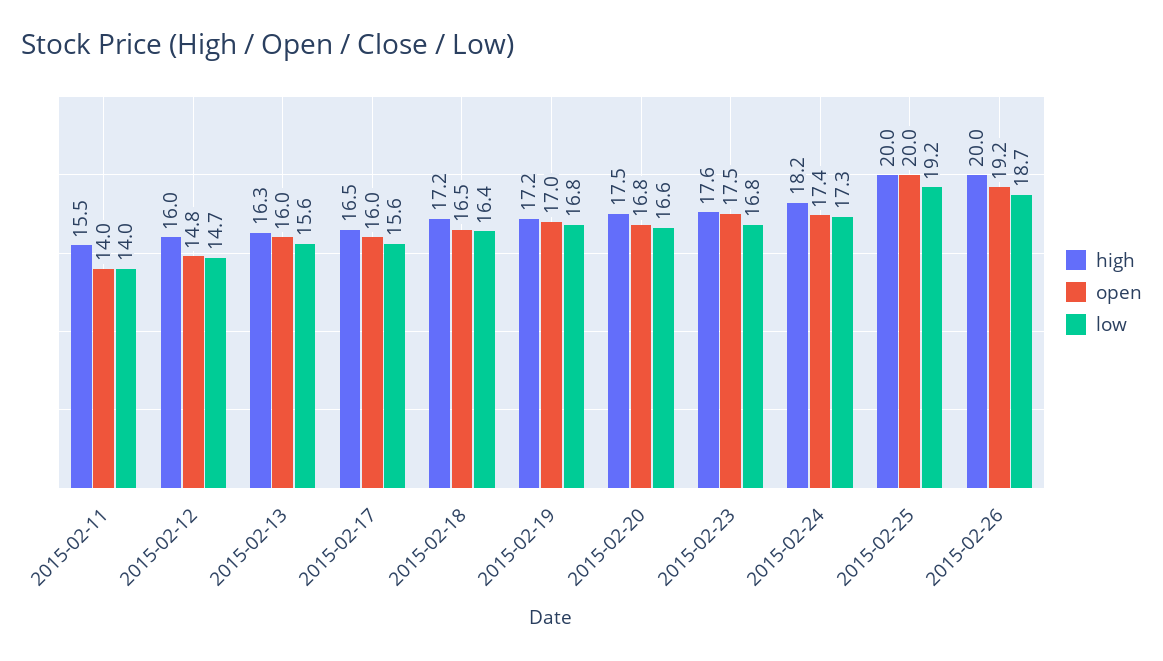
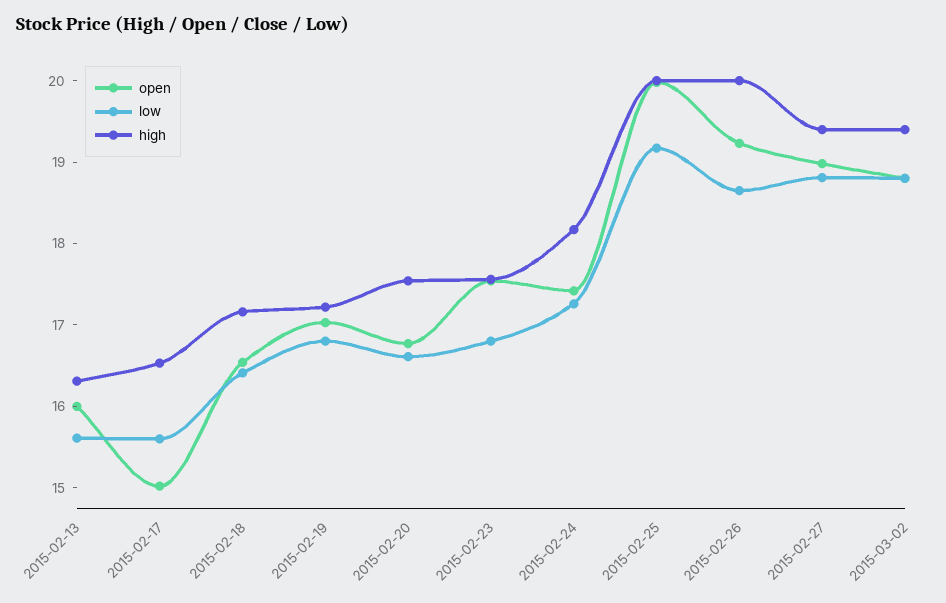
high, 2015-02-11: 15.5 -> none
open, 2015-02-11: 14 -> none
low, 2015-02-11: 14 -> none
high, 2015-02-12: 16 -> none
open, 2015-02-12: 14.8 -> none
low, 2015-02-12: 14.7 -> none
open, 2015-02-17: 16 -> 15
open, 2015-02-27: none -> 19
low, 2015-02-27: none -> 18.8
high, 2015-02-27: none -> 19.4
open, 2015-03-02: none -> 18.8
low, 2015-03-02: none -> 18.8
high, 2015-03-02: none -> 19.4

